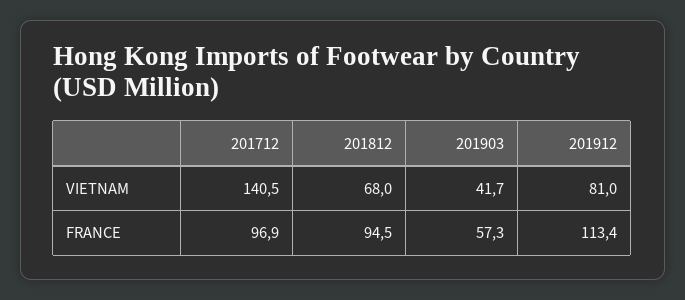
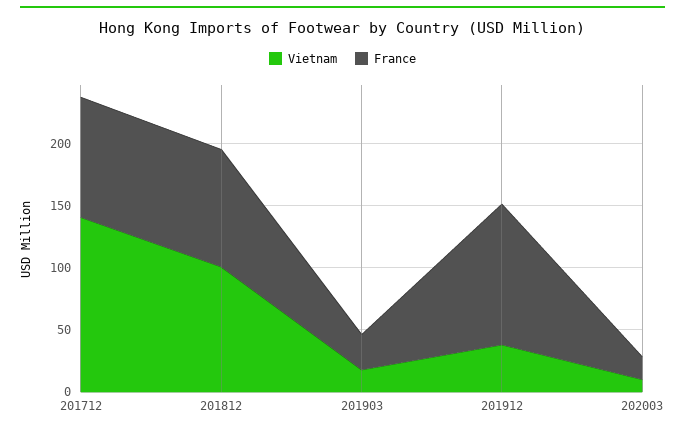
VIETNAM, 201812: 68 -> 100
VIETNAM, 201903: 41.7 -> 20
VIETNAM, 201912: 81 -> 40
FRANCE, 201903: 57.3 -> 30
VIETNAM, 202003: none -> 10
FRANCE, 202003: none -> 20

